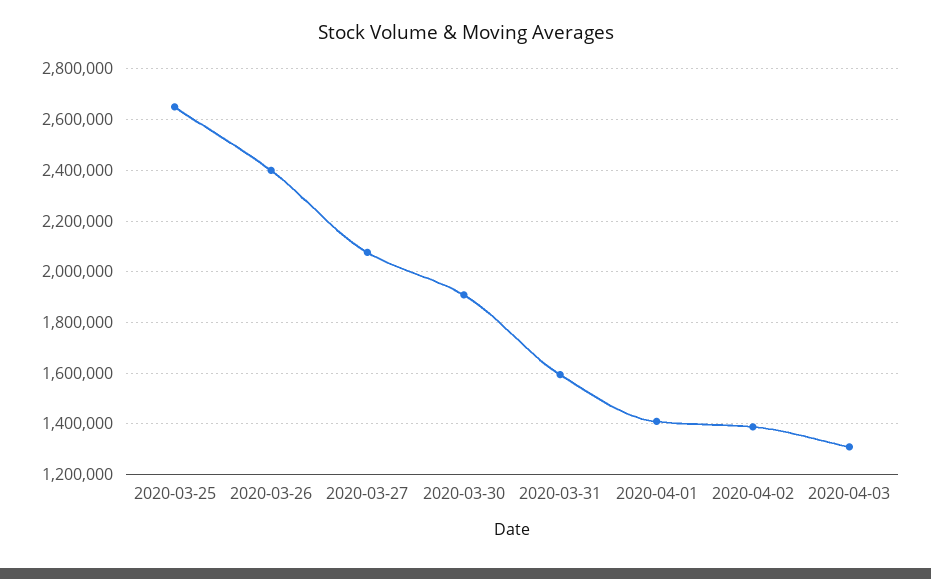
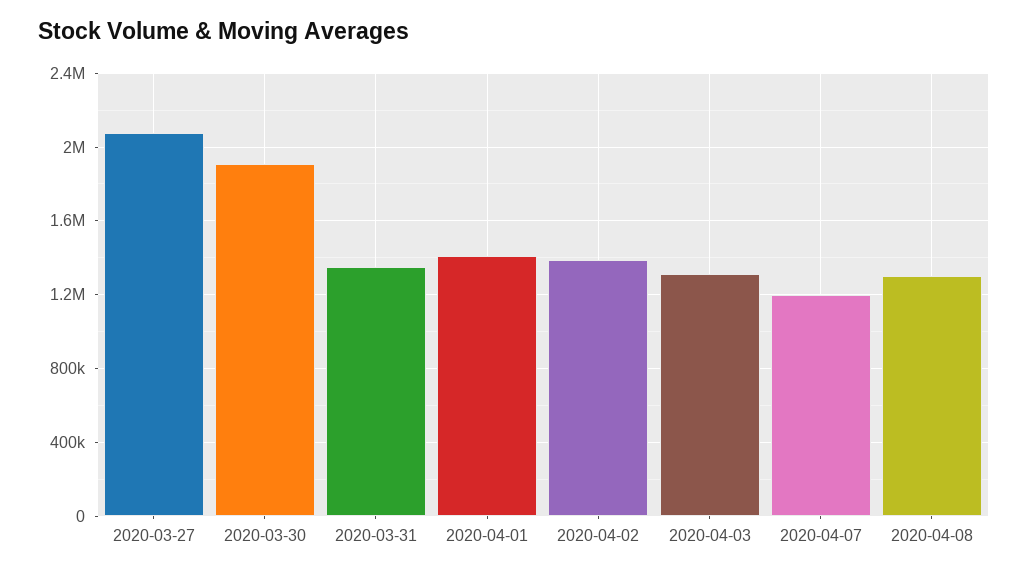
2020-03-25: 2650000 -> none
2020-03-26: 2400000 -> none
2020-03-31: 1600000 -> 1350000
2020-04-07: none -> 1200000
2020-04-08: none -> 1300000

